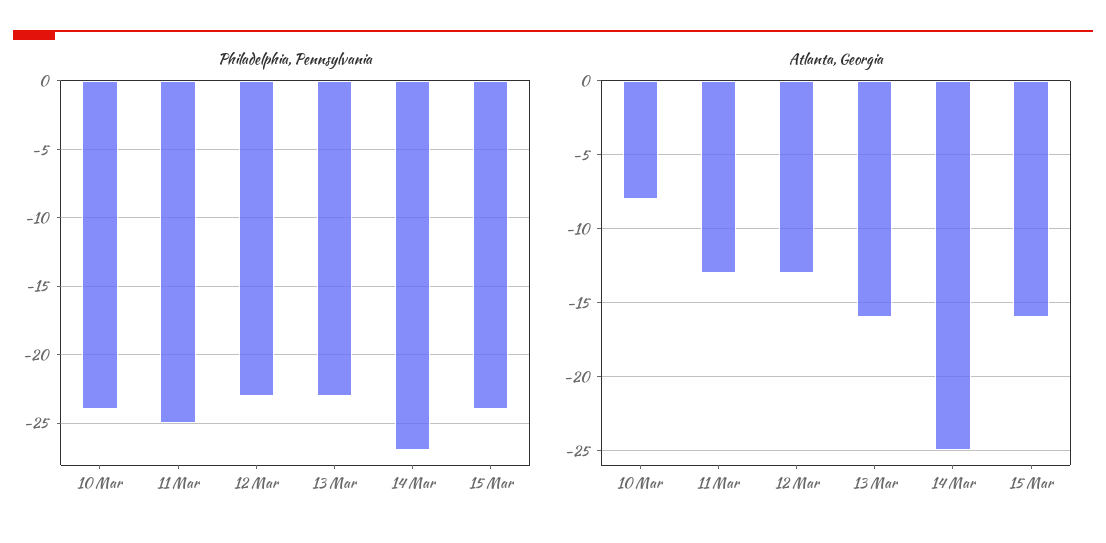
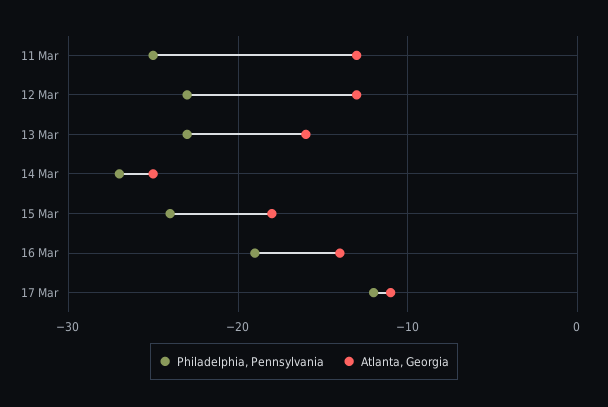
Philadelphia, Pennsylvania, 10 Mar: -24 -> none
Atlanta, Georgia, 10 Mar: -8 -> none
Atlanta, Georgia, 15 Mar: -16 -> -18
Philadelphia, Pennsylvania, 16 Mar: none -> -19
Atlanta, Georgia, 16 Mar: none -> -14
Philadelphia, Pennsylvania, 17 Mar: none -> -12
Atlanta, Georgia, 17 Mar: none -> -11

